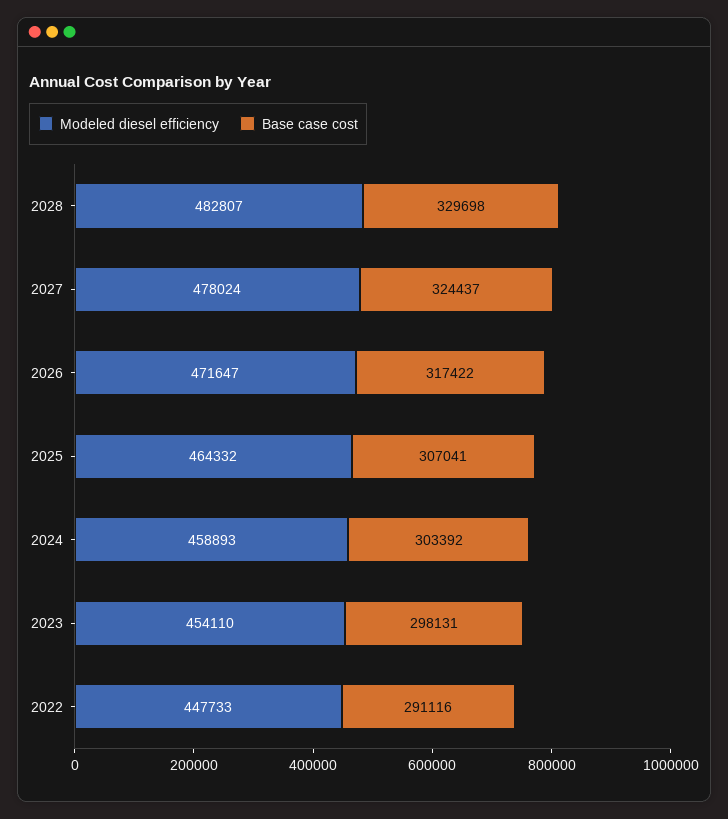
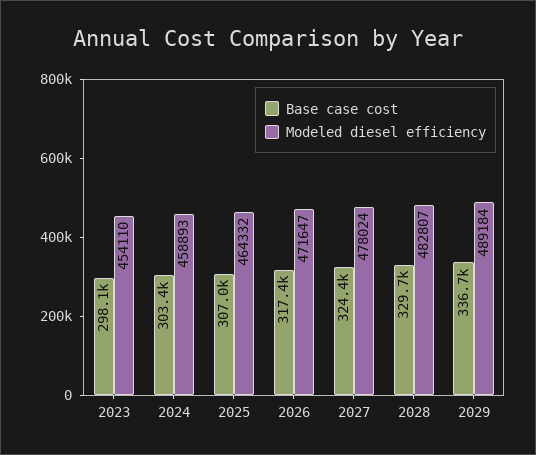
Modeled diesel efficiency, 2022: 447733 -> none
Base case cost, 2022: 291116 -> none
Base case cost, 2029: none -> 336700
Modeled diesel efficiency, 2029: none -> 489184

